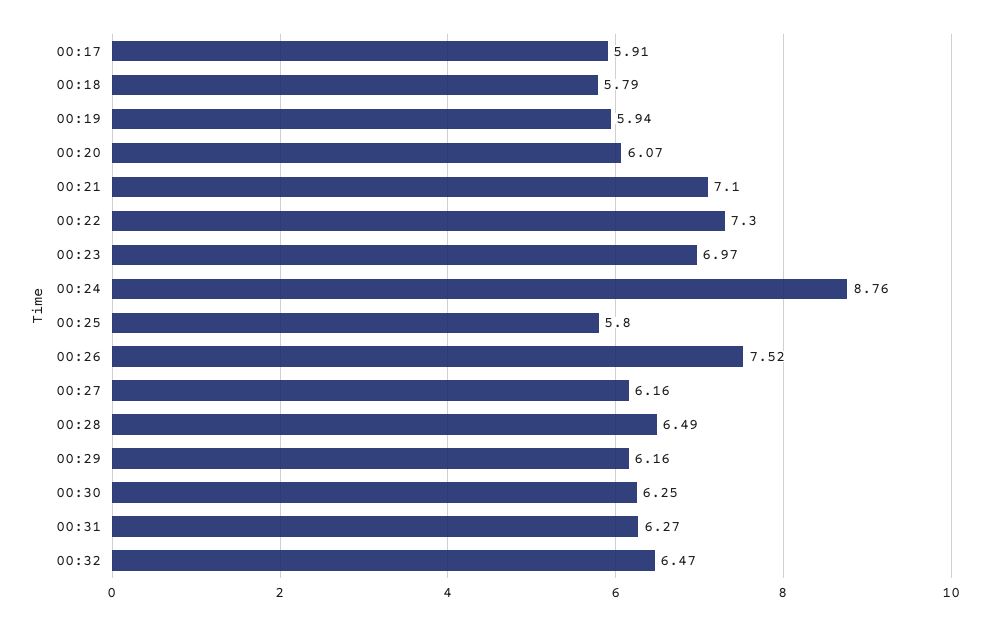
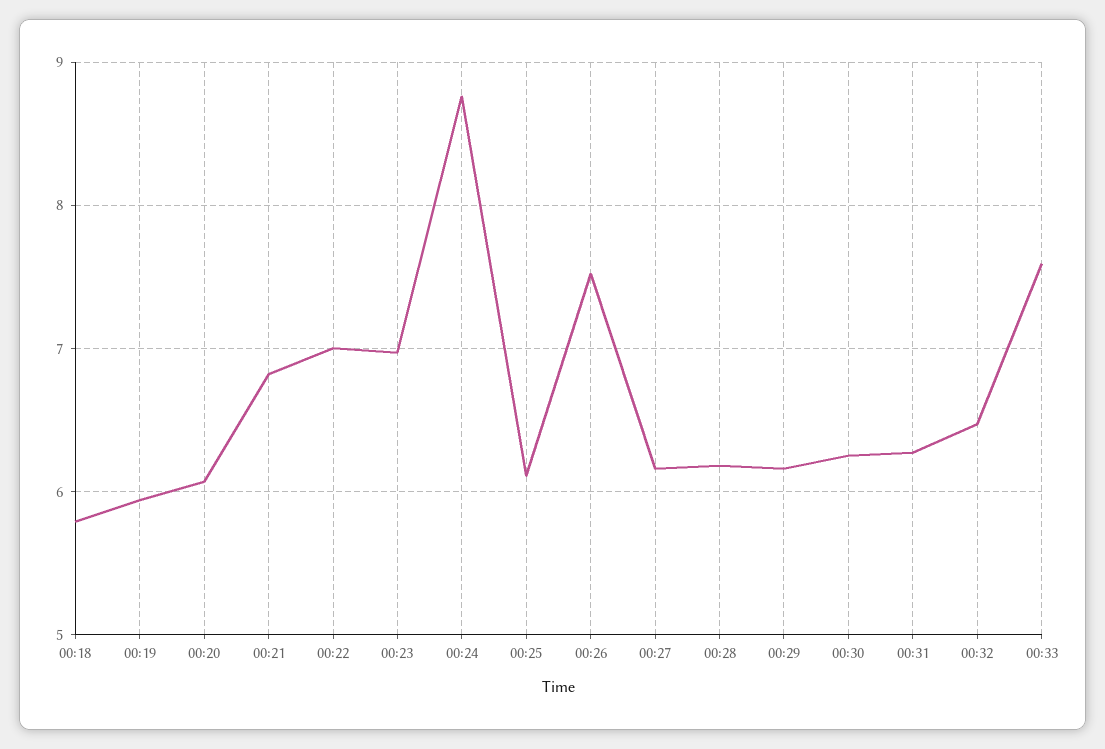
00:17: 5.91 -> none
00:21: 7.1 -> 6.8
00:22: 7.3 -> 7
00:25: 5.8 -> 6.1
00:28: 6.49 -> 6.2
00:33: none -> 7.6

